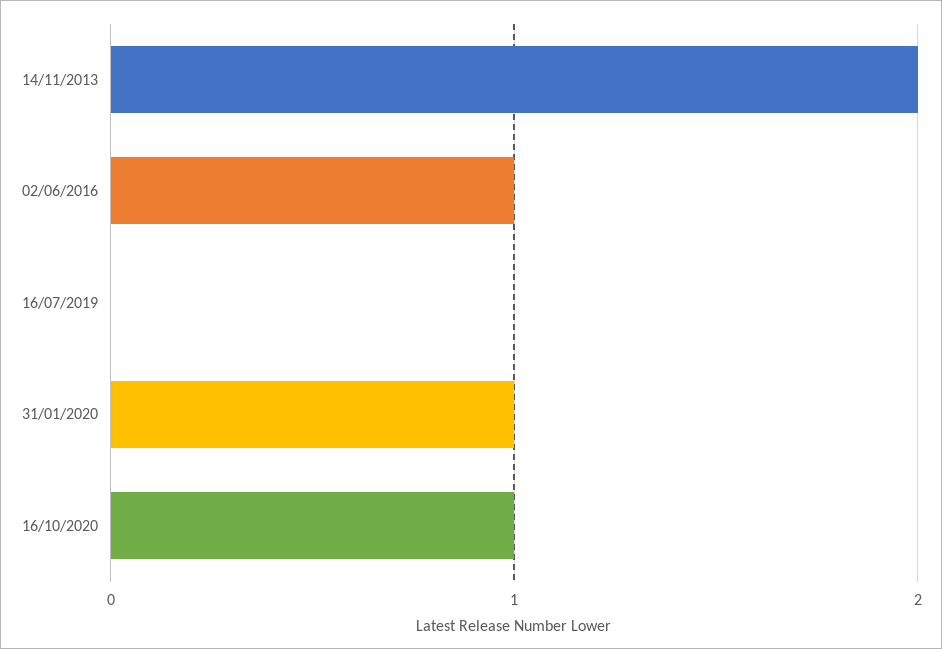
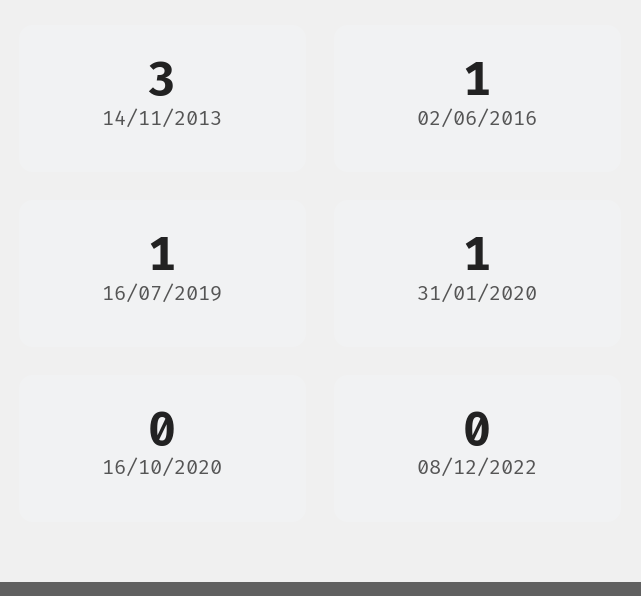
14/11/2013: 2 -> 3
16/07/2019: 0 -> 1
16/10/2020: 1 -> 0
08/12/2022: none -> 0

